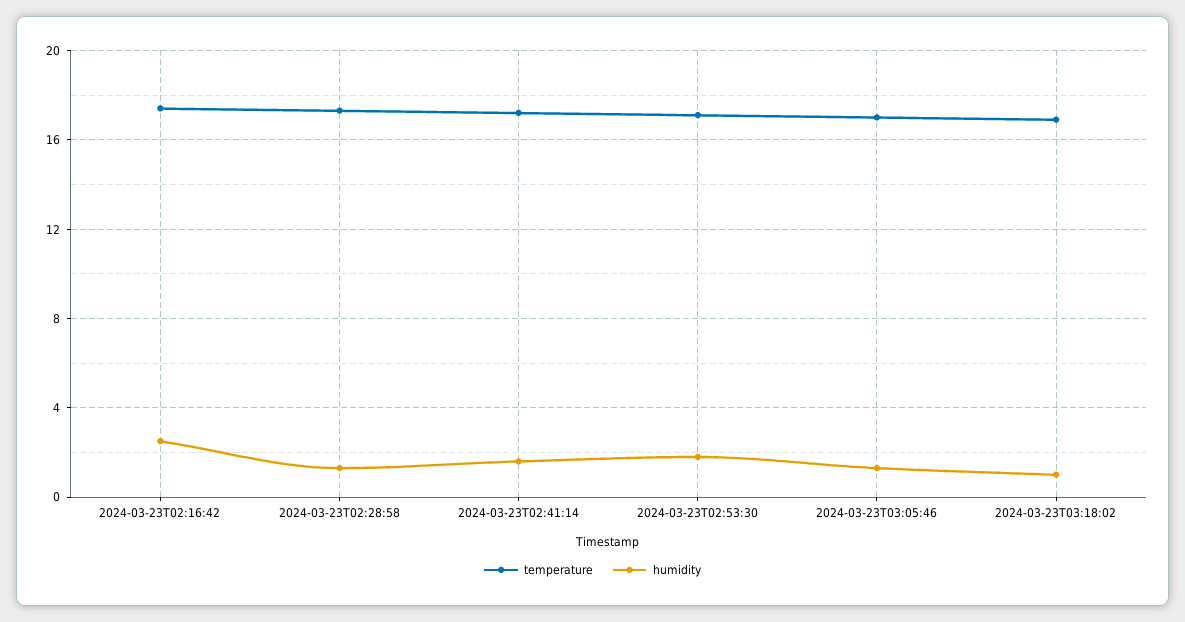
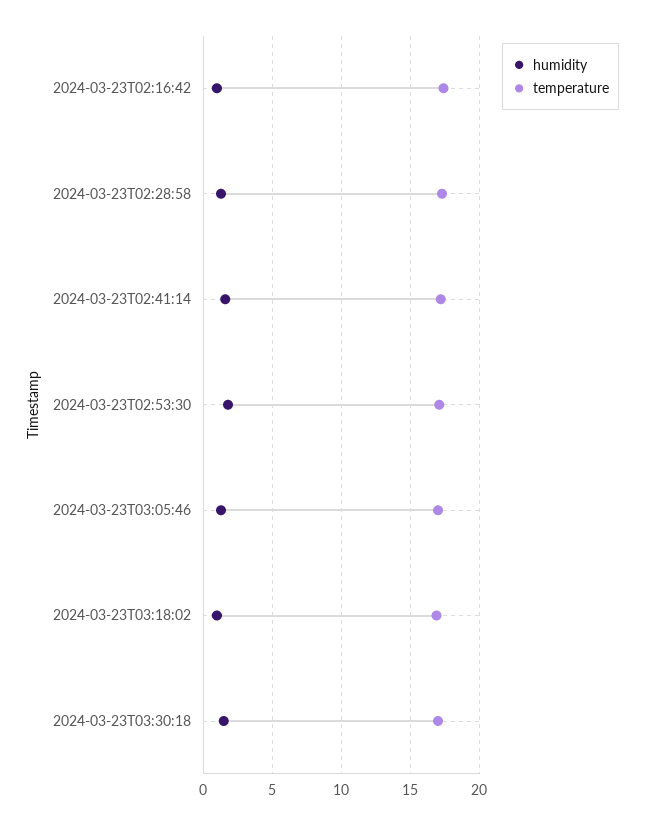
humidity, 2024-03-23T02:16:42: 2.5 -> 1
humidity, 2024-03-23T03:30:18: none -> 1.5
temperature, 2024-03-23T03:30:18: none -> 17

